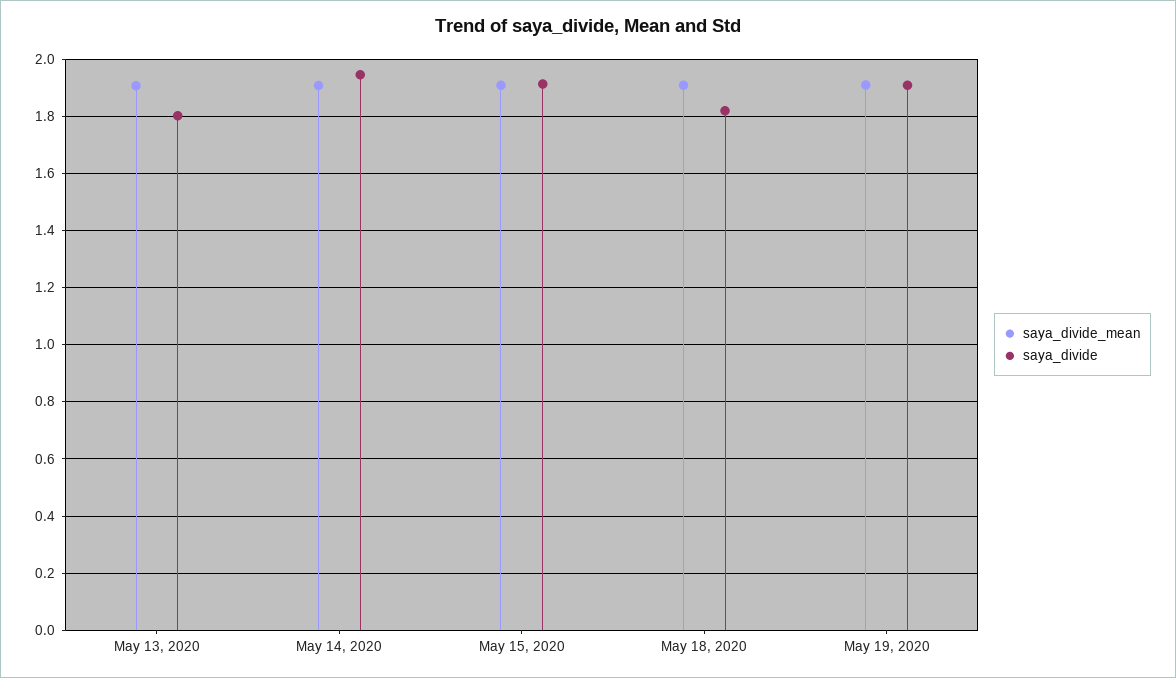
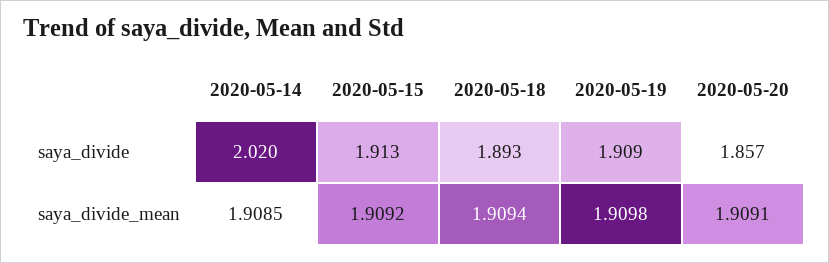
saya_divide_mean, May 13, 2020: 1.9 -> none
saya_divide, May 13, 2020: 1.8 -> none
saya_divide, May 14, 2020: 1.95 -> 2.02
saya_divide, May 18, 2020: 1.825 -> 1.893
saya_divide, 2020-05-20: none -> 1.857
saya_divide_mean, 2020-05-20: none -> 1.9091

